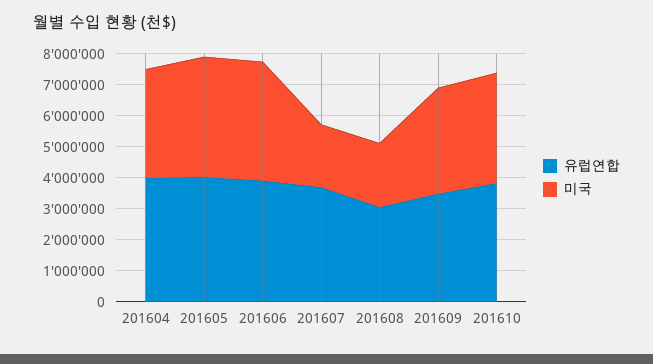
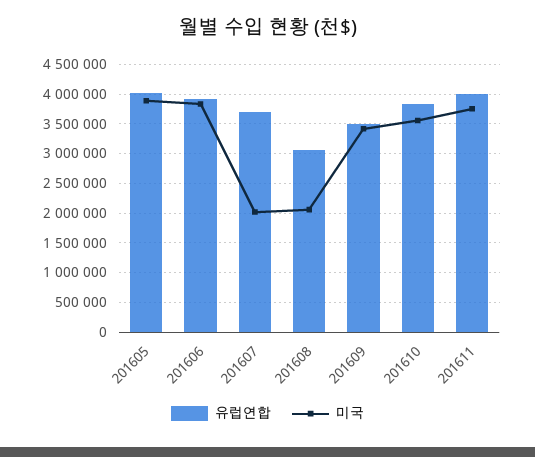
유럽연합, 201604: 4000000 -> none
미국, 201604: 3500000 -> none
유럽연합, 201611: none -> 4000000
미국, 201611: none -> 3750000

